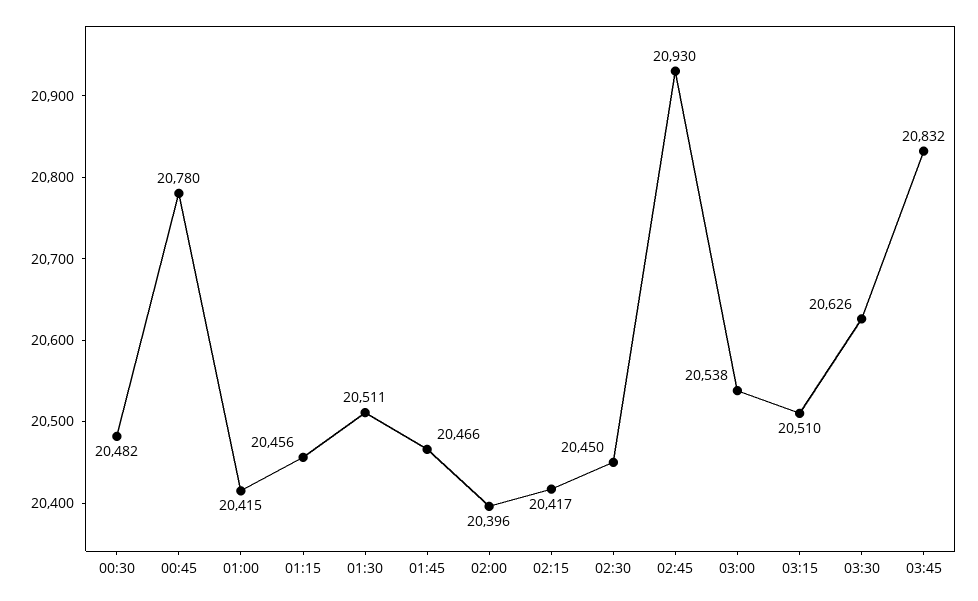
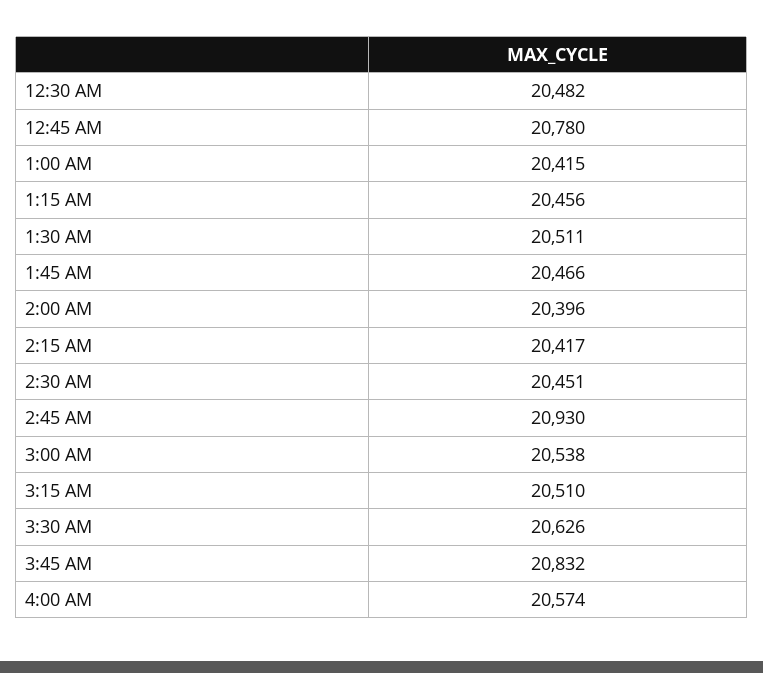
02:30: 20450 -> 20451
4:00 AM: none -> 20574

